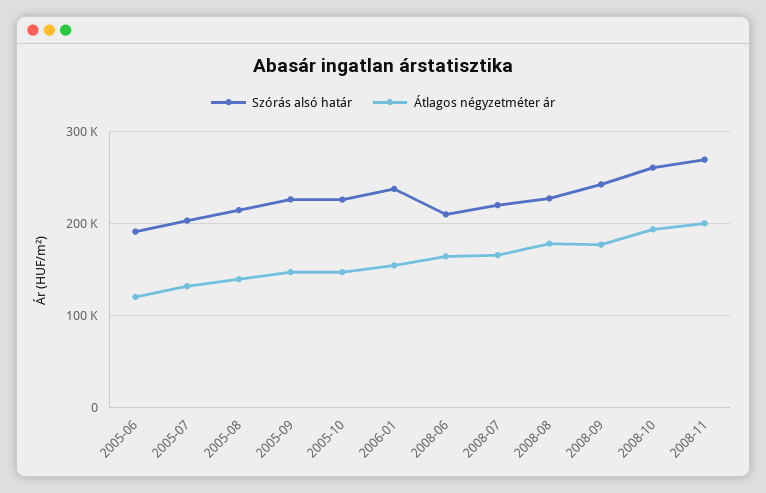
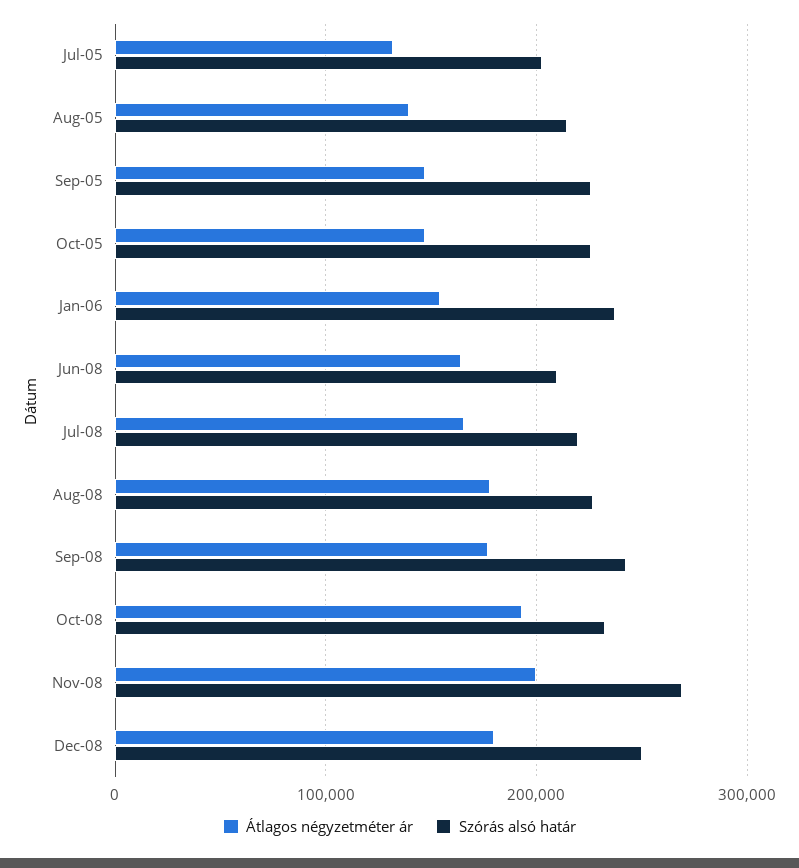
Szórás alsó határ, 2005-06: 190000 -> none
Átlagos négyzetméter ár, 2005-06: 120000 -> none
Szórás alsó határ, 2008-10: 260000 -> 230000
Átlagos négyzetméter ár, Dec-08: none -> 180000
Szórás alsó határ, Dec-08: none -> 250000

